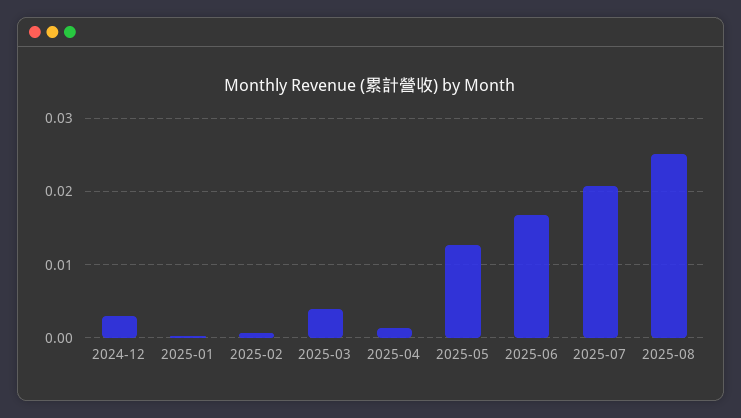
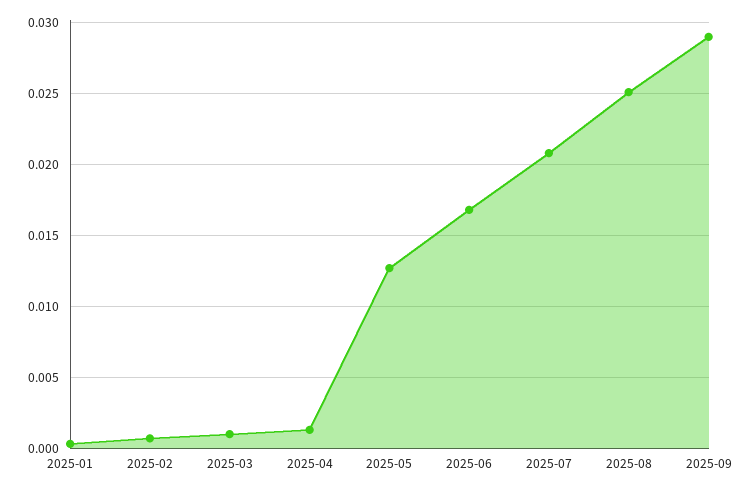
2024-12: 0.003 -> none
2025-03: 0.004 -> 0.001
2025-09: none -> 0.029

